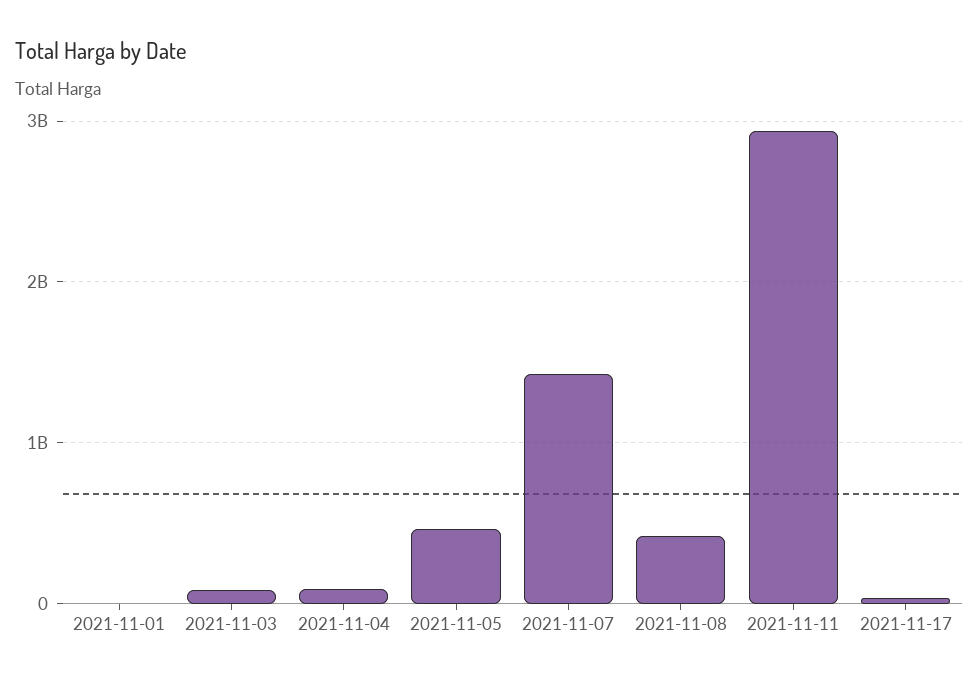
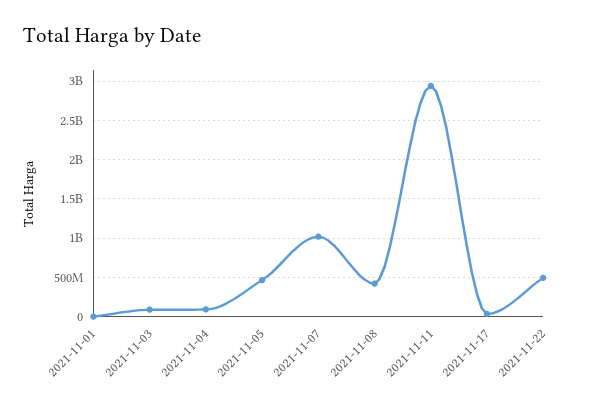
2021-11-07: 1400000000 -> 1000000000
2021-11-22: none -> 500000000

